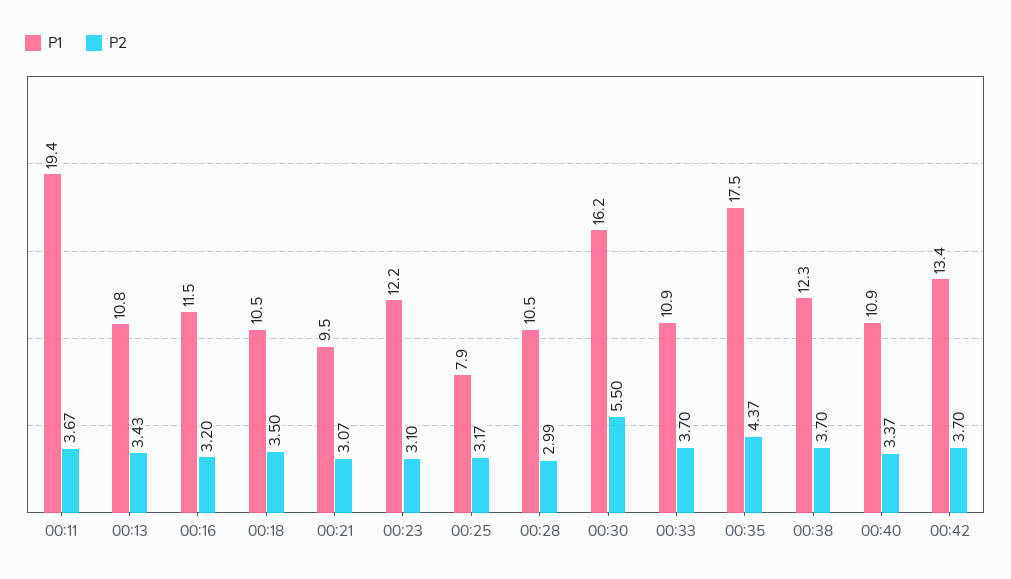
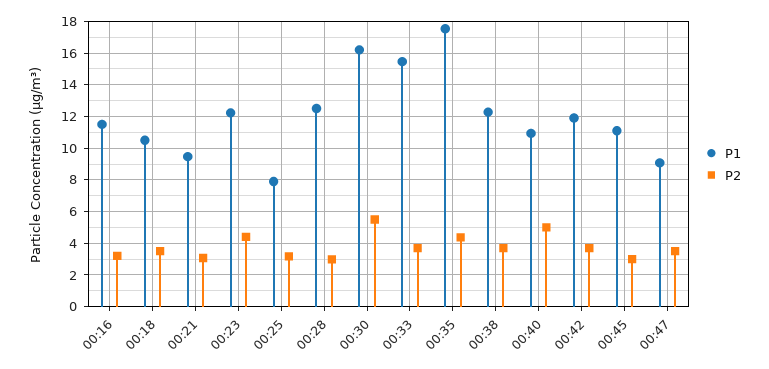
P1, 00:11: 19.4 -> none
P2, 00:11: 3.67 -> none
P1, 00:13: 10.8 -> none
P2, 00:13: 3.43 -> none
P2, 00:23: 3.1 -> 4.5
P1, 00:28: 10.5 -> 12.5
P1, 00:33: 10.9 -> 15.5
P2, 00:40: 3.37 -> 5
P1, 00:42: 13.4 -> 12
P1, 00:45: none -> 11
P2, 00:45: none -> 3
P1, 00:47: none -> 9
P2, 00:47: none -> 3.5

